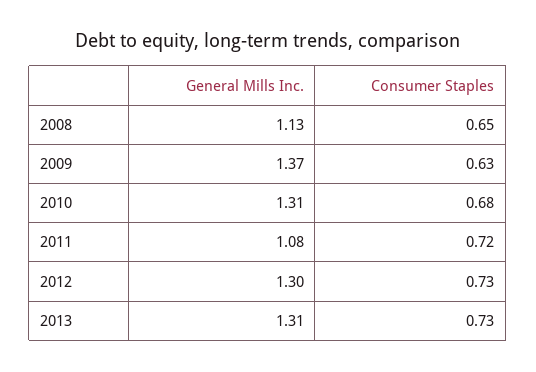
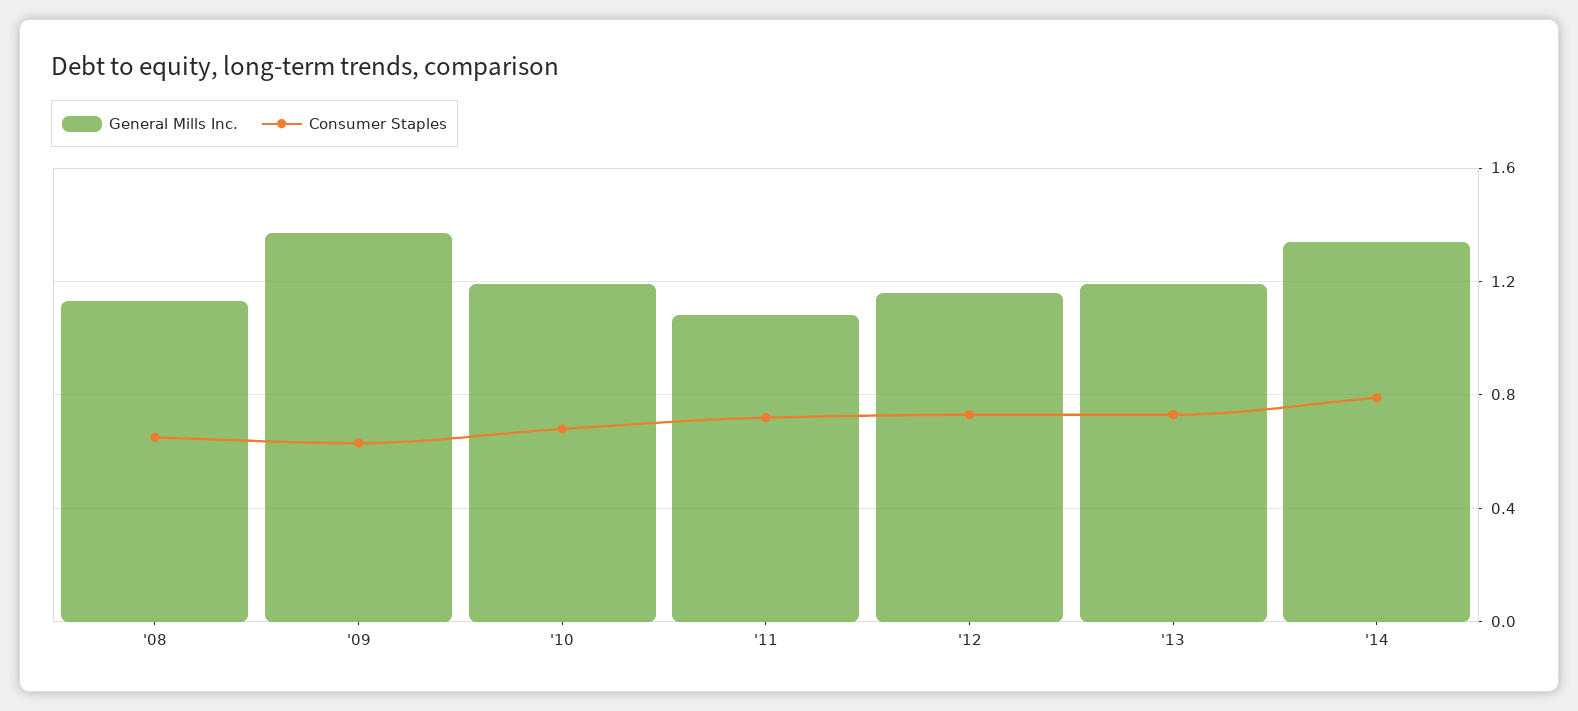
General Mills Inc., 2010: 1.31 -> 1.2
General Mills Inc., 2012: 1.3 -> 1.15
General Mills Inc., 2013: 1.31 -> 1.2
General Mills Inc., '14: none -> 1.35
Consumer Staples, '14: none -> 0.8

